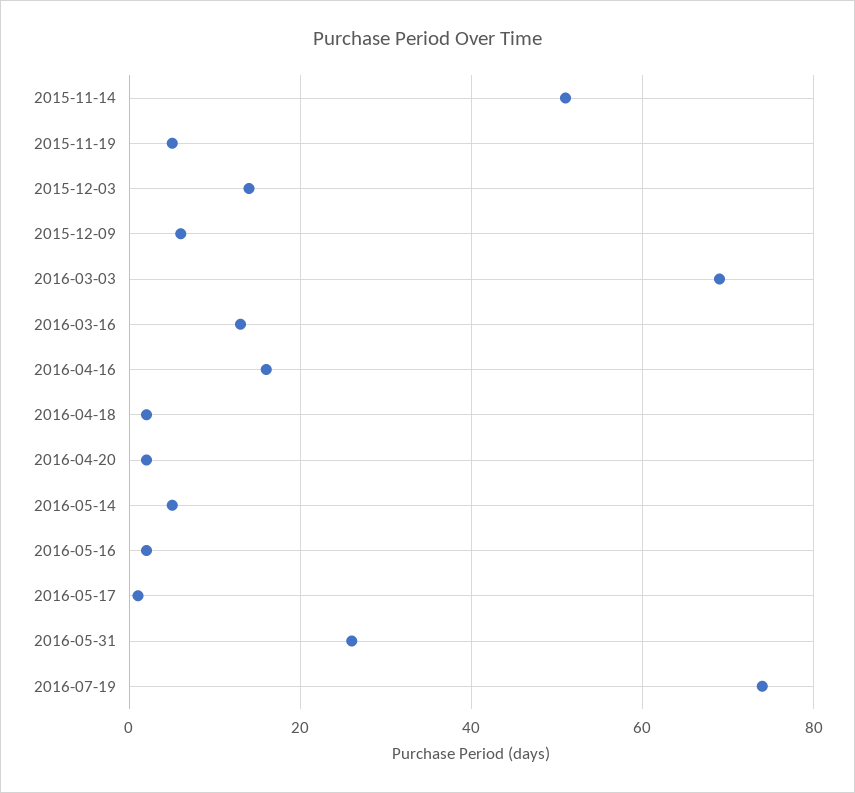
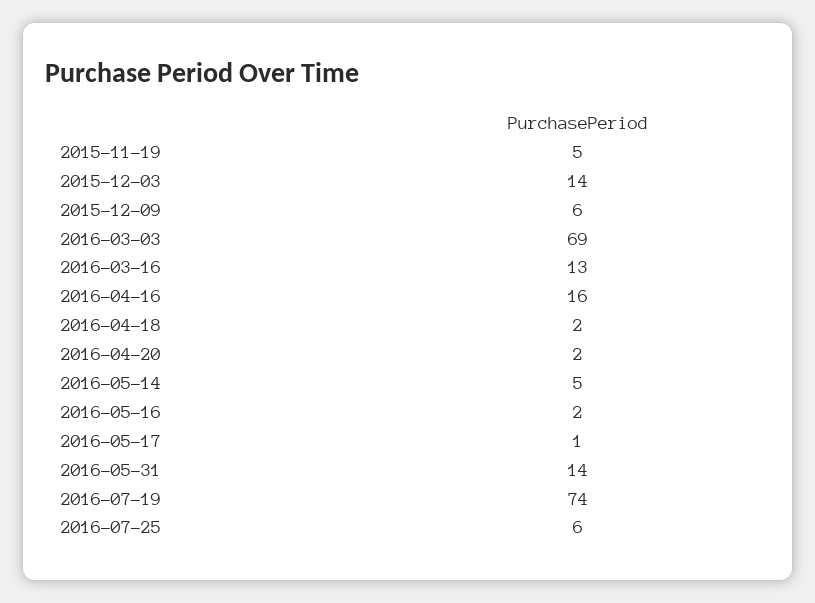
2015-11-14: 50 -> none
2016-05-31: 25 -> 14
2016-07-25: none -> 6

